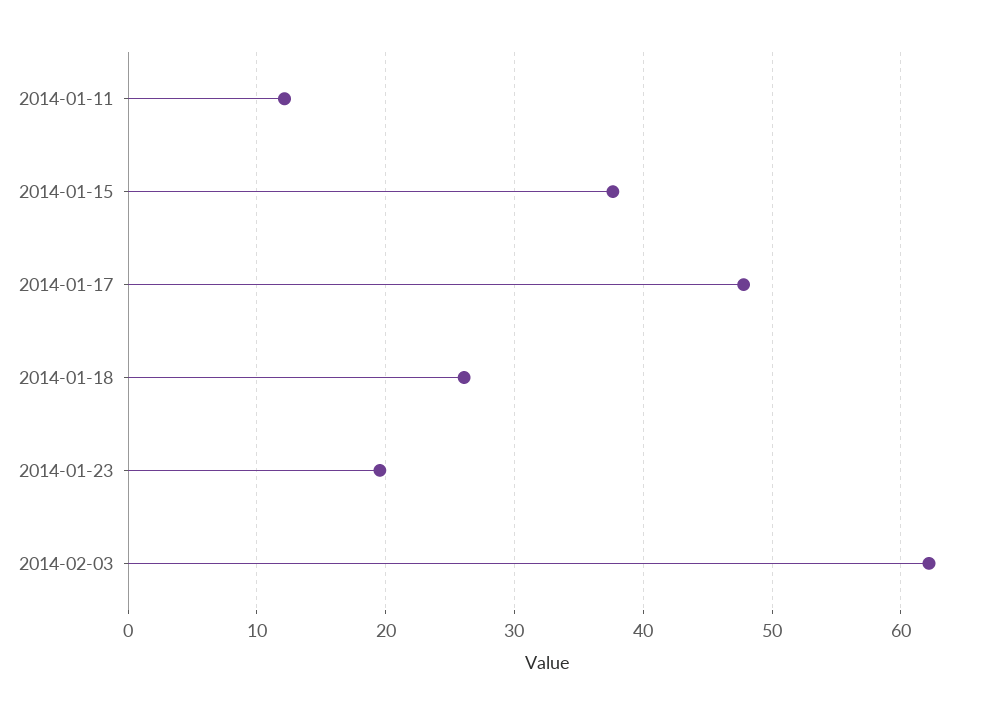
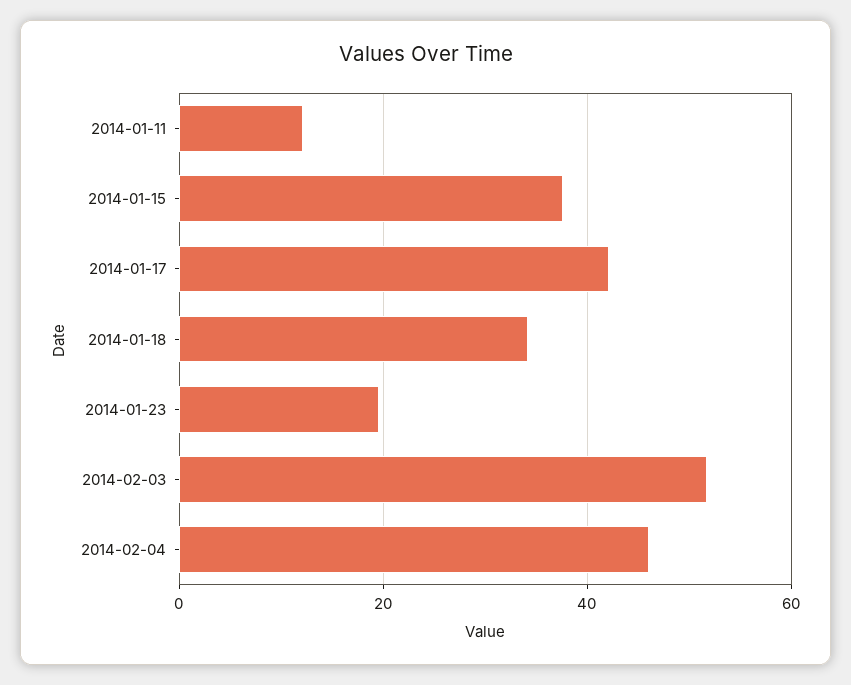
2014-01-17: 48 -> 42
2014-01-18: 26 -> 34
2014-02-03: 62 -> 52
2014-02-04: none -> 46

